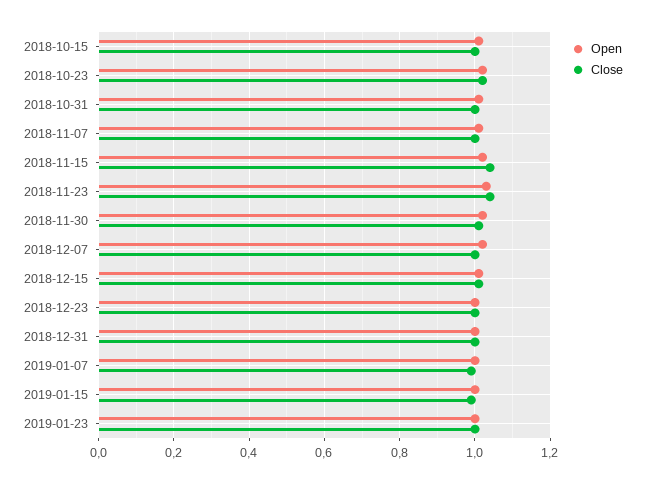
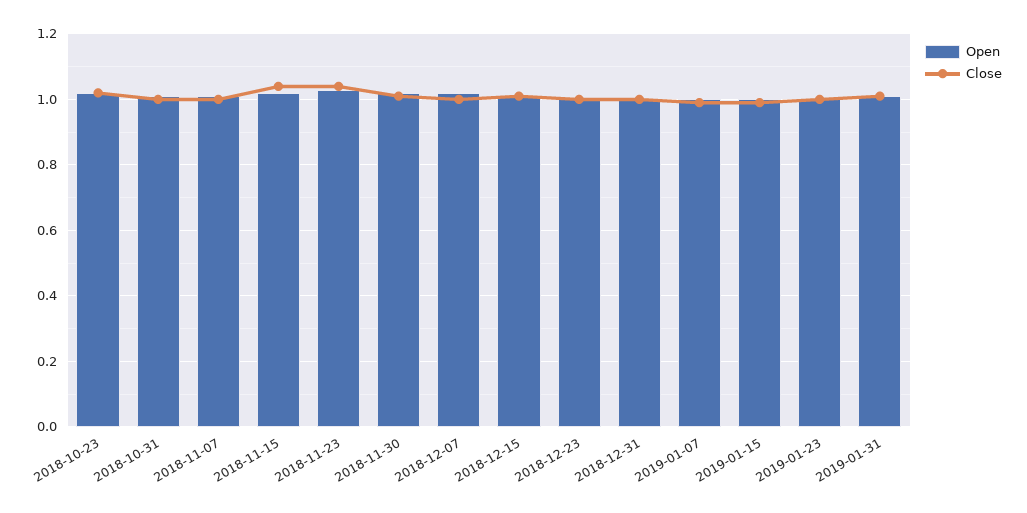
Open, 2018-10-15: 1 -> none
Close, 2018-10-15: 1 -> none
Open, 2019-01-31: none -> 1
Close, 2019-01-31: none -> 1

